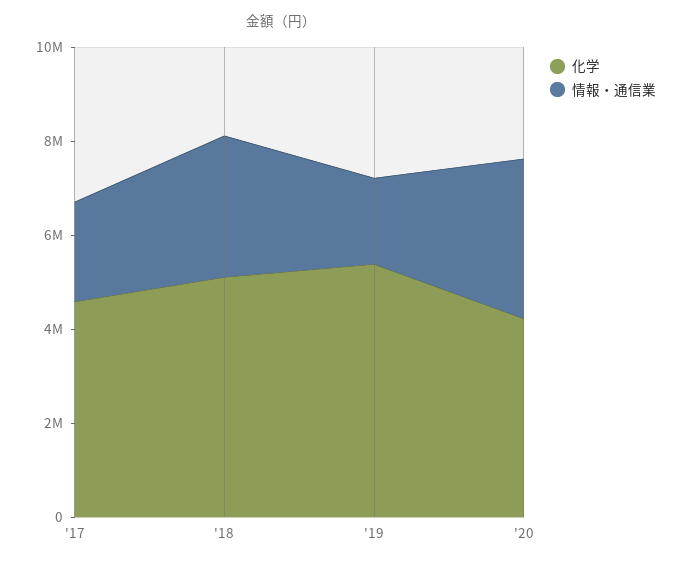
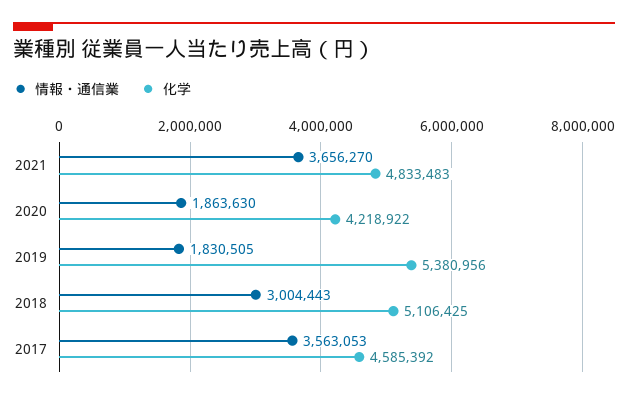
情報・通信業, '17: 2000000 -> 3563053
情報・通信業, '20: 3500000 -> 1863630
情報・通信業, 2021: none -> 3656270
化学, 2021: none -> 4833483

